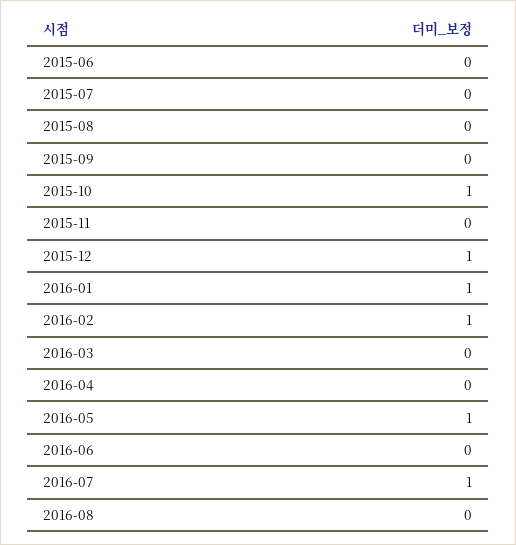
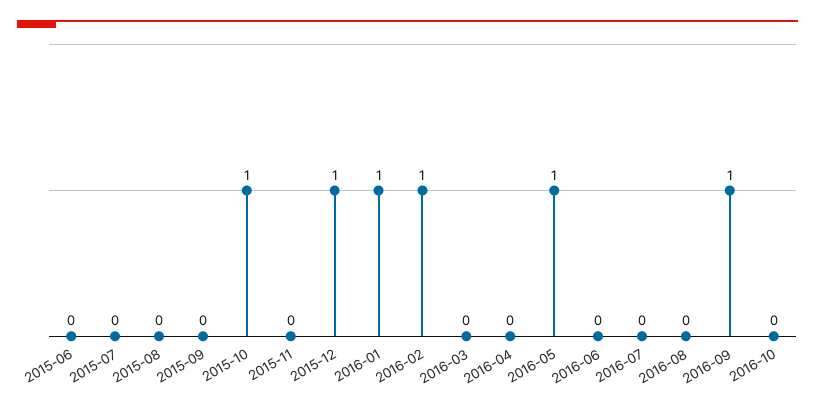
2016-07: 1 -> 0
2016-09: none -> 1
2016-10: none -> 0

